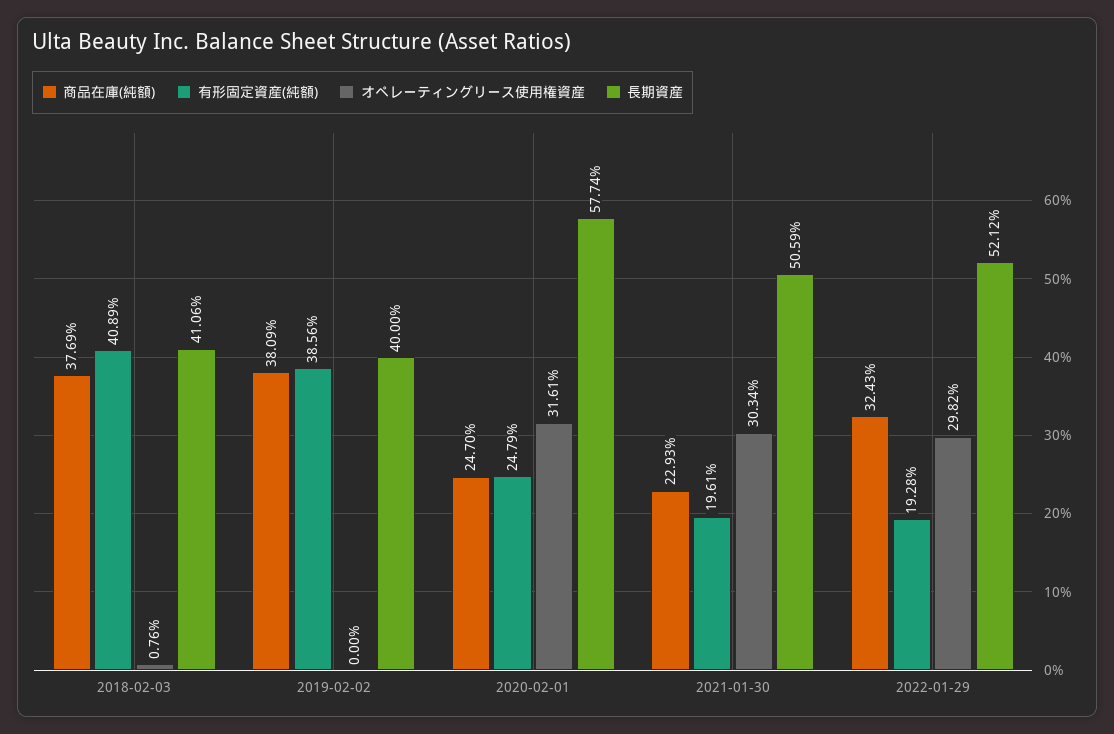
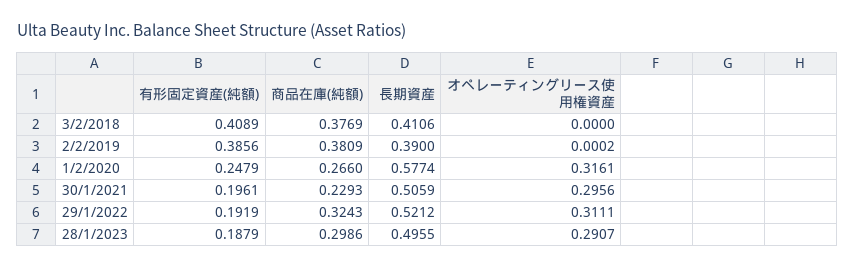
オペレーティングリース使用権資産, 2018-02-03: 0.0076 -> 0
オペレーティングリース使用権資産, 2019-02-02: 0 -> 0.0002
長期資産, 2019-02-02: 0.4 -> 0.39
商品在庫(純額), 2020-02-01: 0.247 -> 0.266
オペレーティングリース使用権資産, 2021-01-30: 0.3034 -> 0.2956
有形固定資産(純額), 2022-01-29: 0.1928 -> 0.1919
オペレーティングリース使用権資産, 2022-01-29: 0.2982 -> 0.3111
有形固定資産(純額), 28/1/2023: none -> 0.1879
商品在庫(純額), 28/1/2023: none -> 0.2986
長期資産, 28/1/2023: none -> 0.4955
オペレーティングリース使用権資産, 28/1/2023: none -> 0.2907

